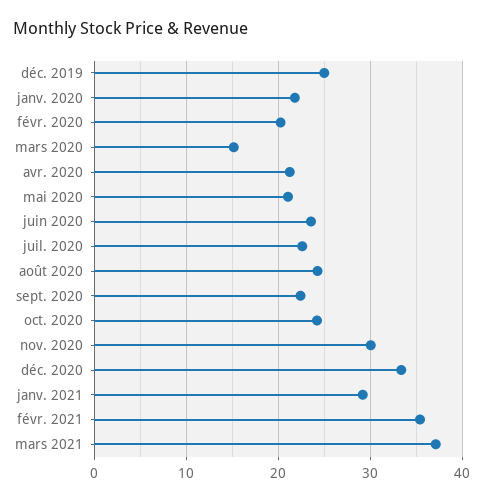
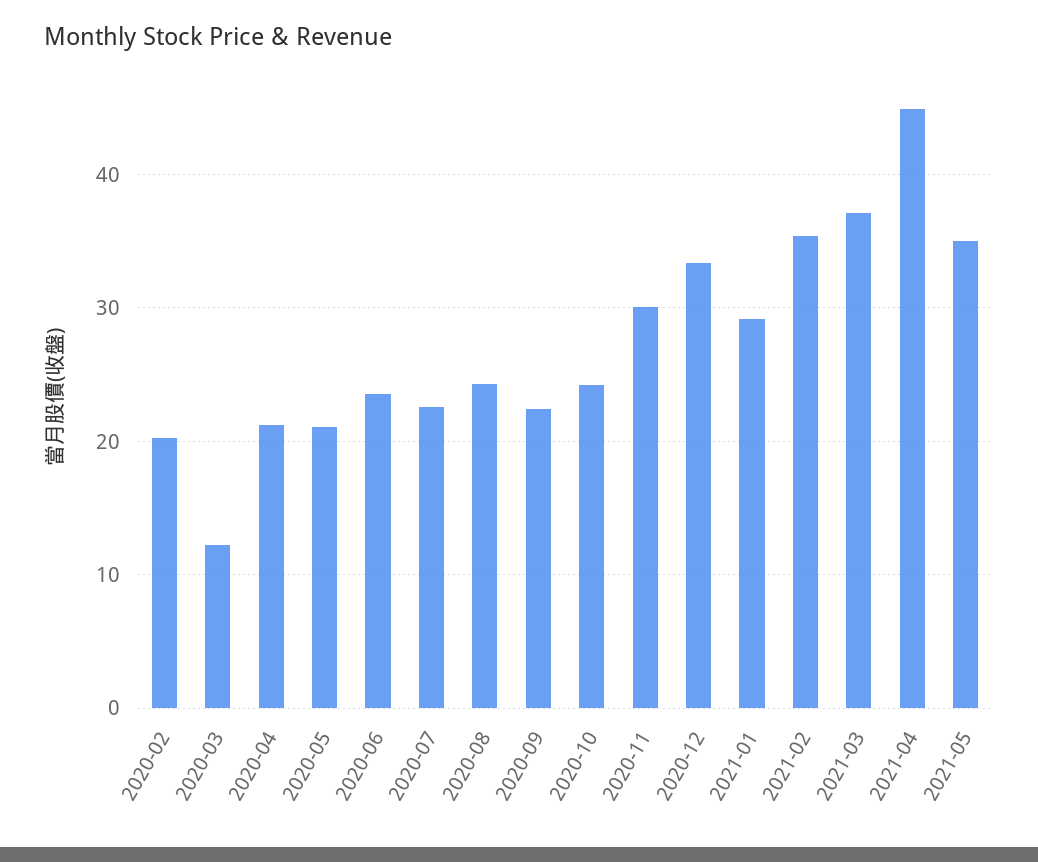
déc. 2019: 25 -> none
janv. 2020: 22 -> none
mars 2020: 15 -> 12
2021-04: none -> 45
2021-05: none -> 35

